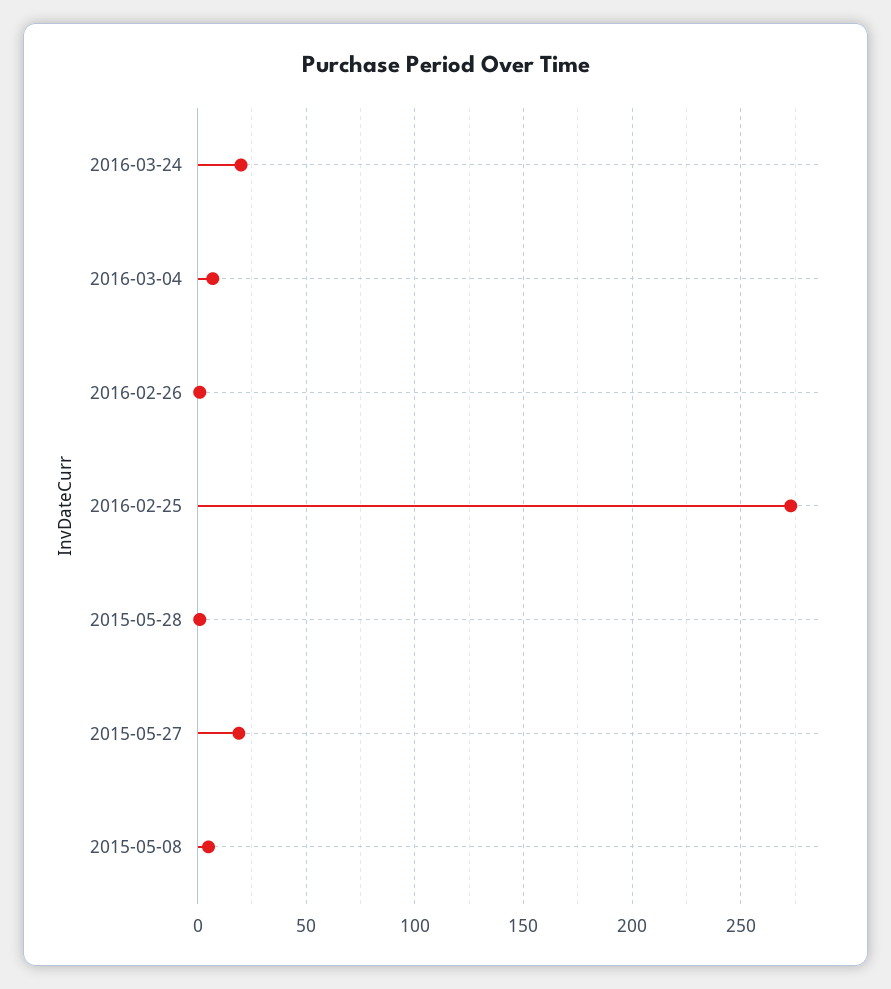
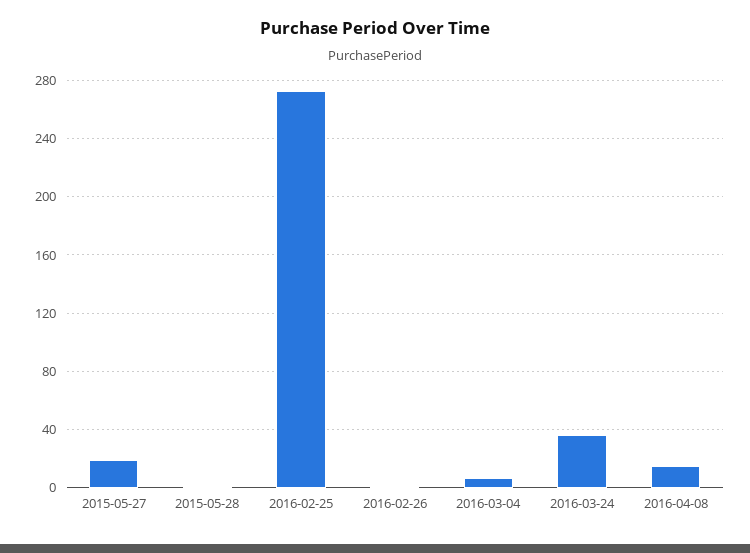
2016-03-24: 20 -> 35
2015-05-08: 5 -> none
2016-04-08: none -> 15

